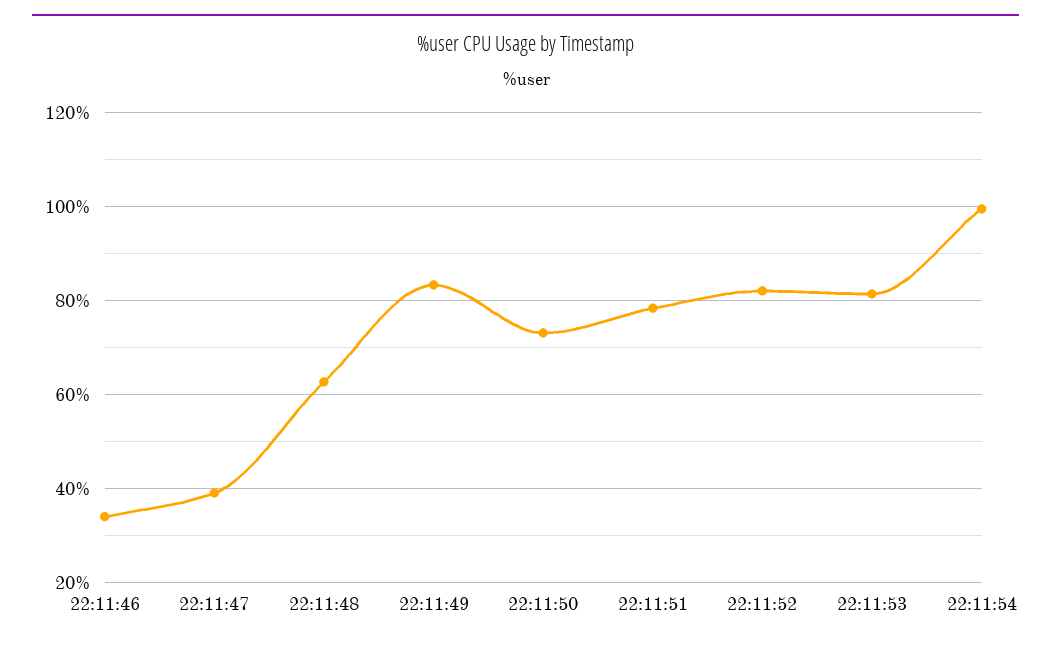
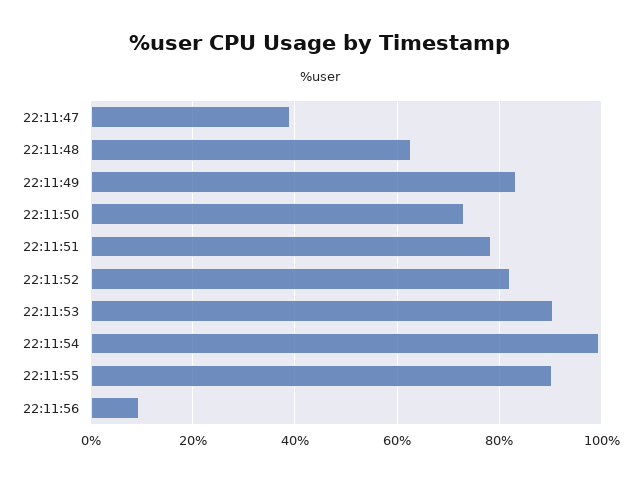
22:11:46: 34 -> none
22:11:53: 82 -> 90
22:11:55: none -> 90
22:11:56: none -> 10

